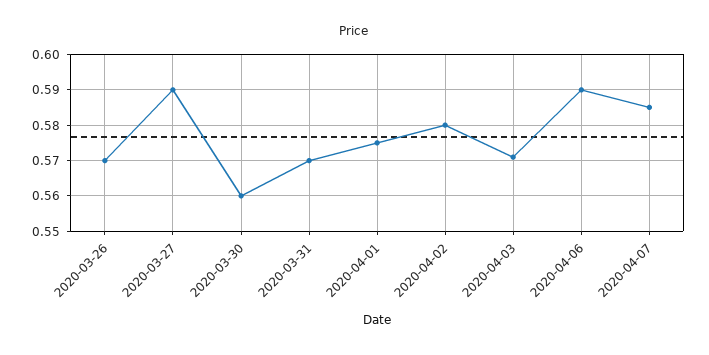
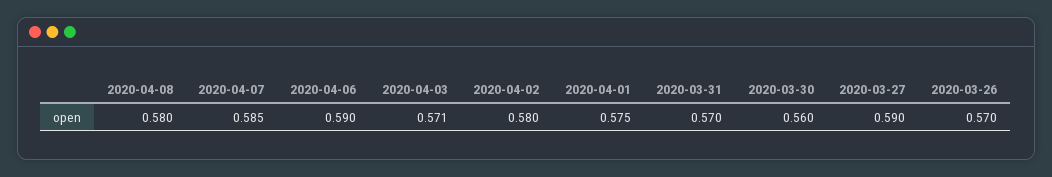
2020-04-08: none -> 0.58

